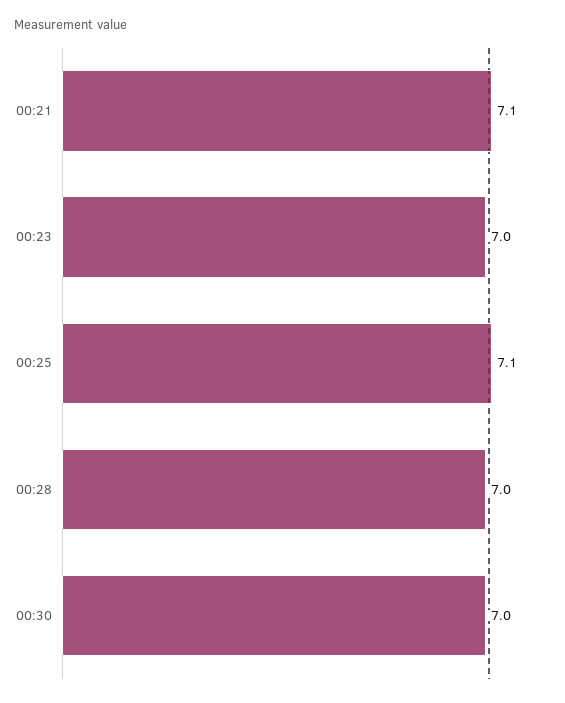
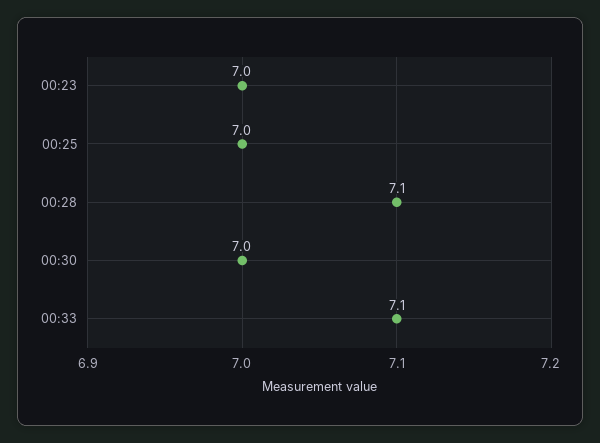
00:21: 7.1 -> none
00:25: 7.1 -> 7
00:28: 7 -> 7.1
00:33: none -> 7.1

